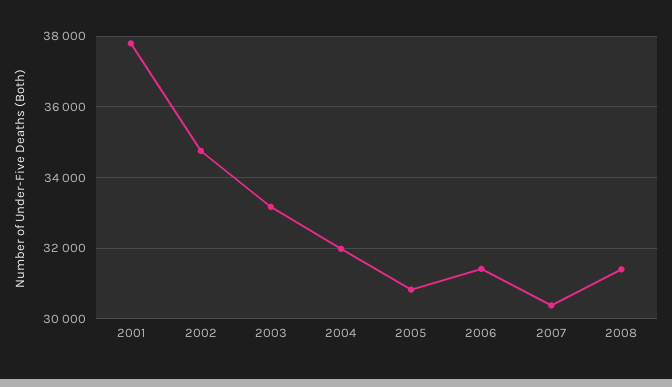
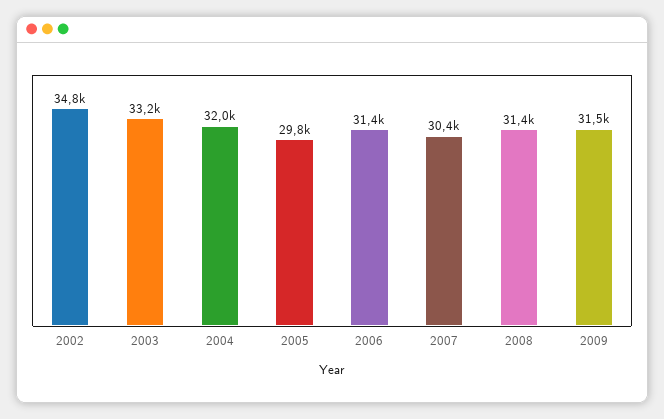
2001: 37800 -> none
2005: 30800 -> 29800
2009: none -> 31500

